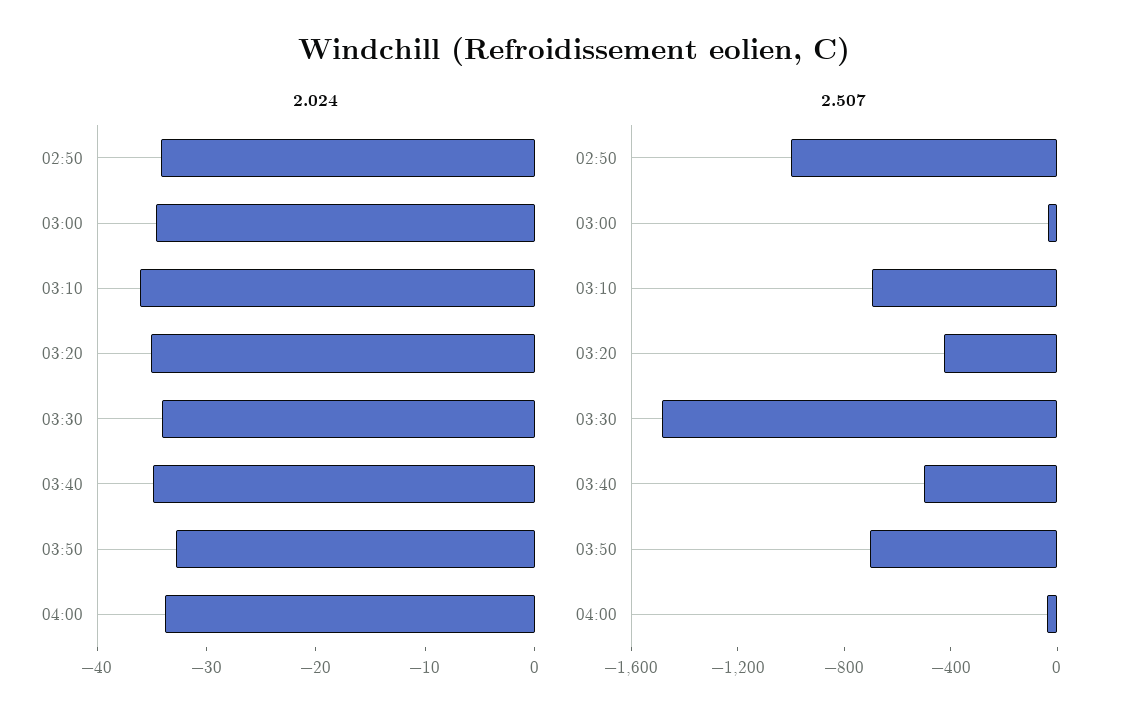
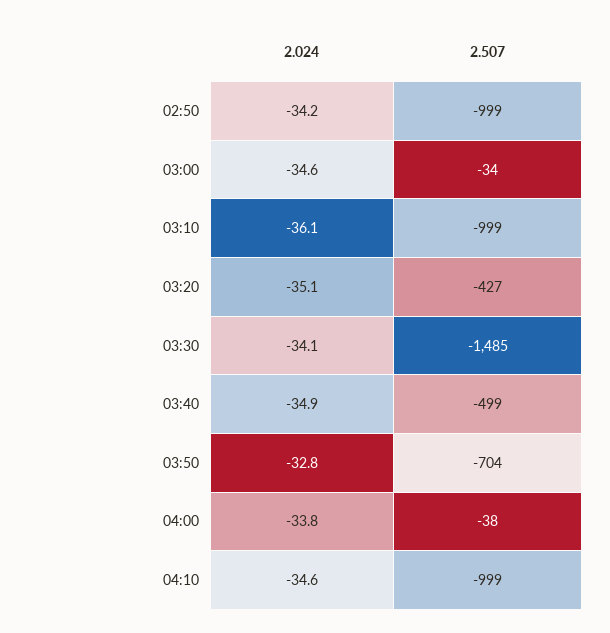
2.507, 03:10: -700 -> -999
2.024, 04:10: none -> -34.6
2.507, 04:10: none -> -999

